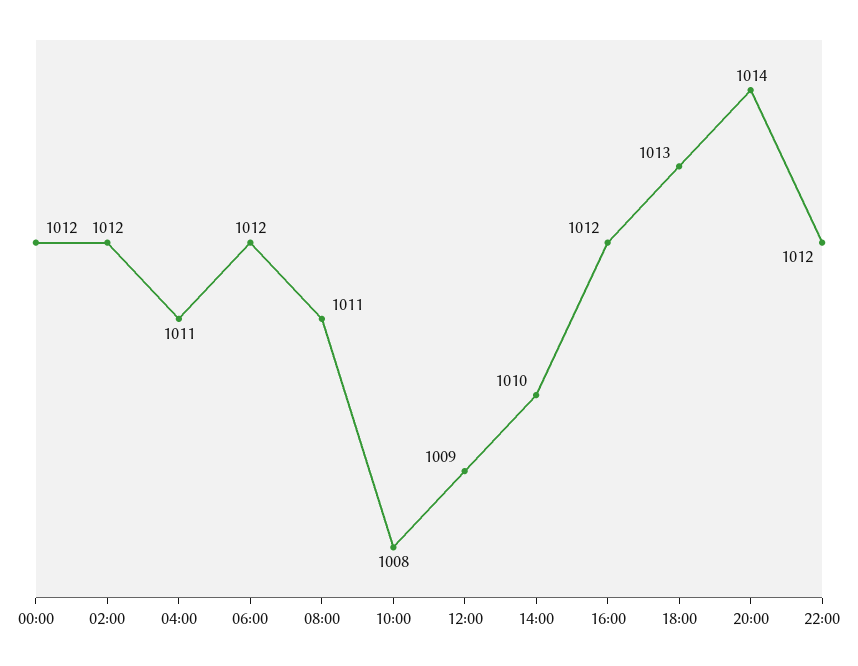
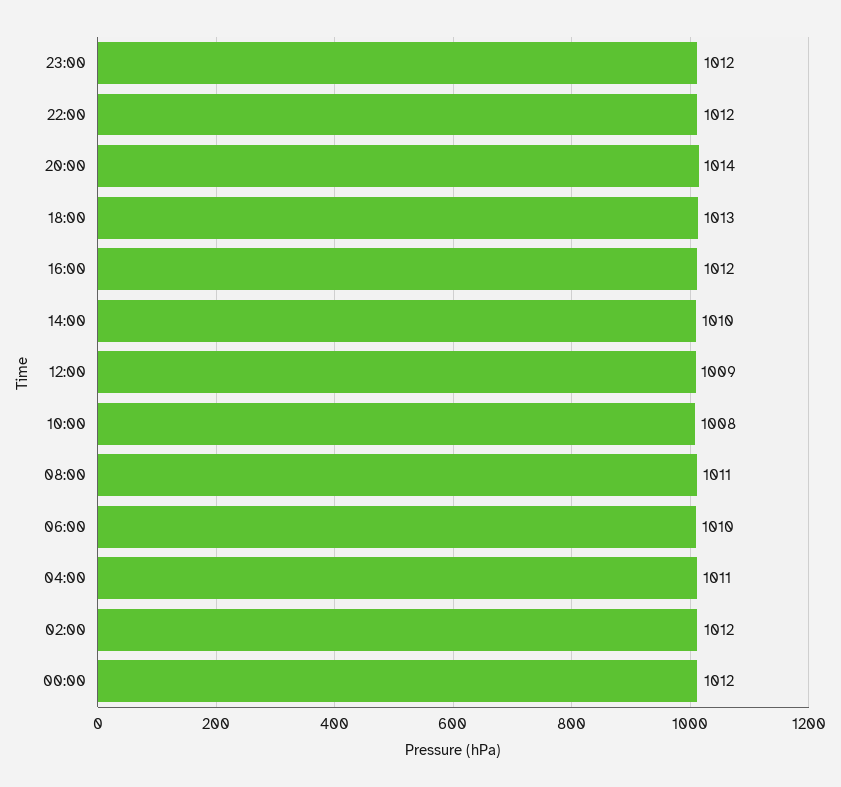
06:00: 1012 -> 1010
23:00: none -> 1012

